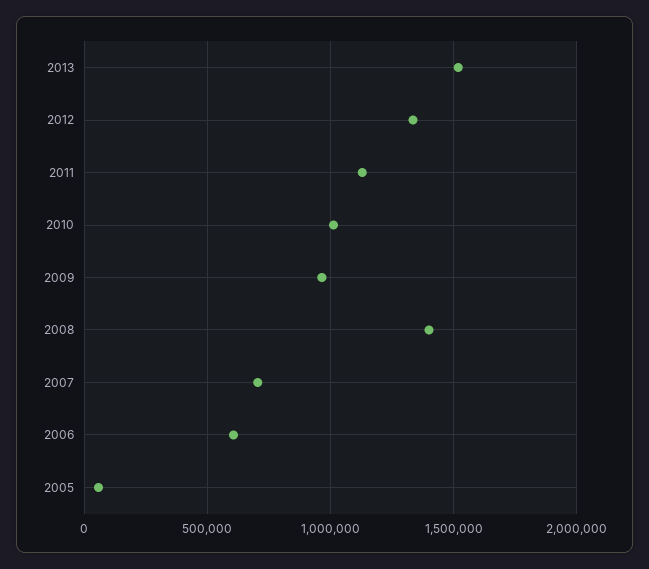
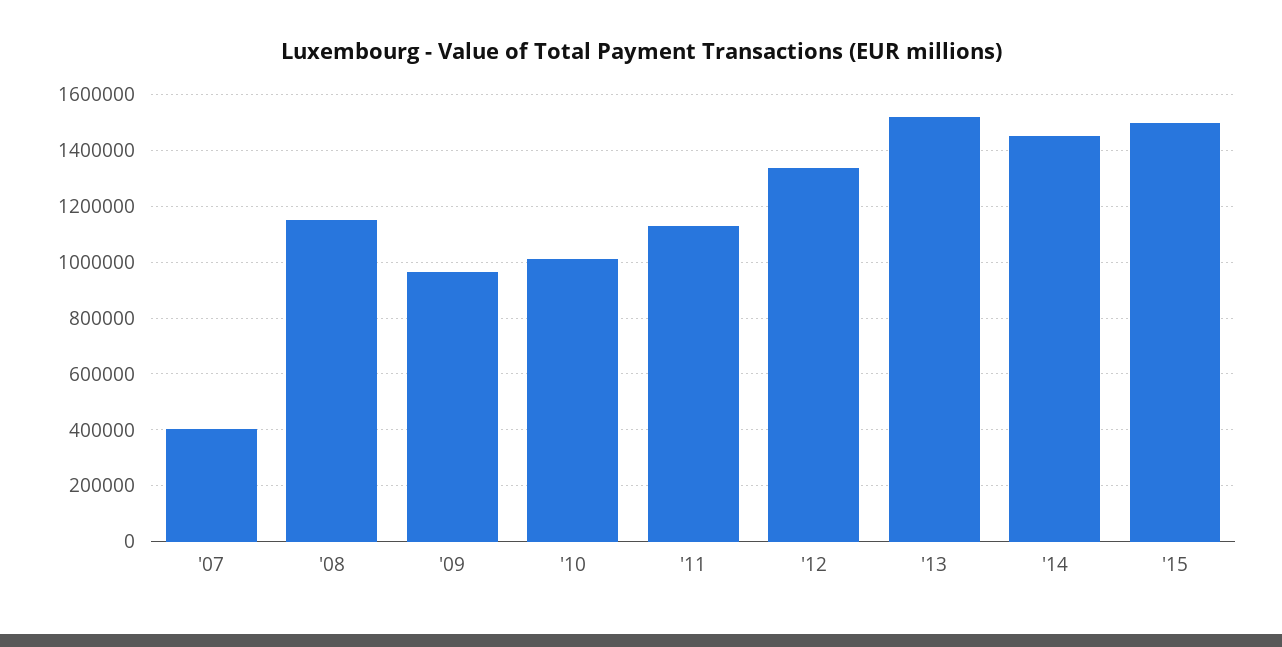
2008: 1400000 -> 1150000
2007: 700000 -> 400000
2006: 600000 -> none
2005: 50000 -> none
'14: none -> 1450000
'15: none -> 1500000

